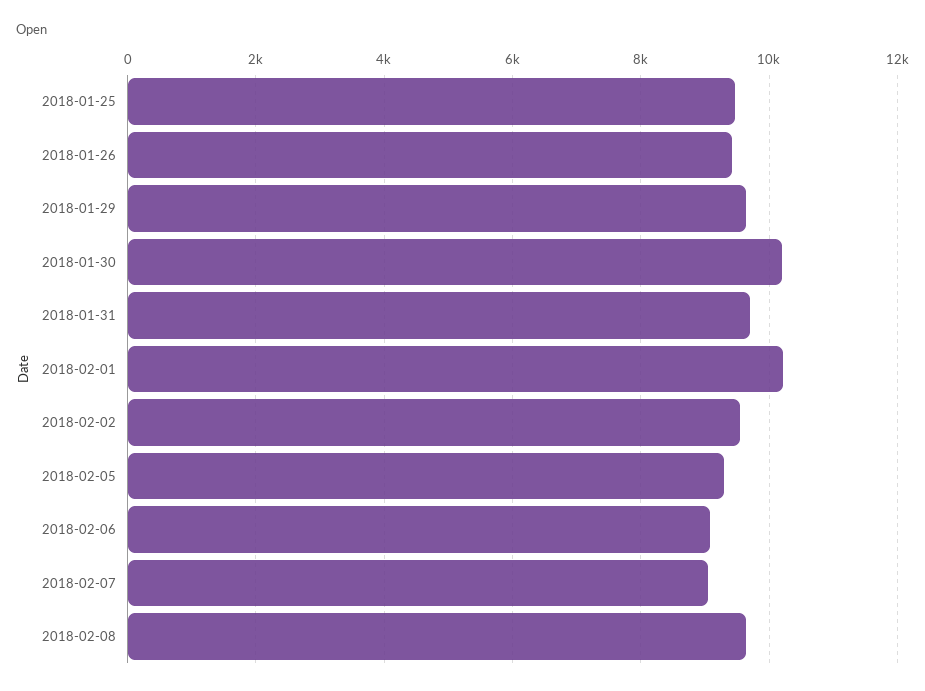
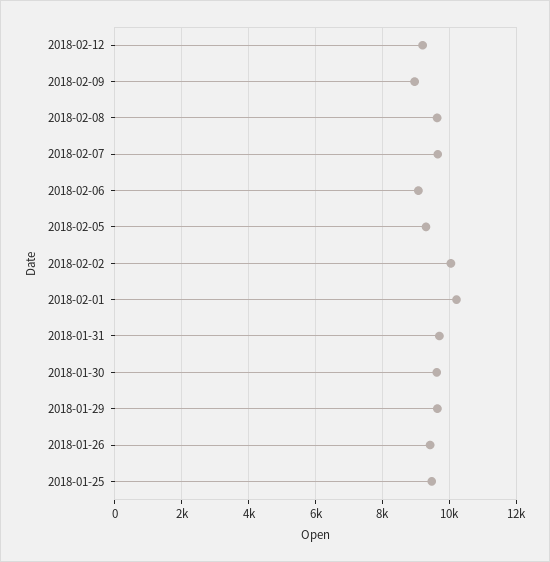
2018-01-30: 10200 -> 9600
2018-02-02: 9600 -> 10000
2018-02-07: 9000 -> 9600
2018-02-12: none -> 9200
2018-02-09: none -> 9000

